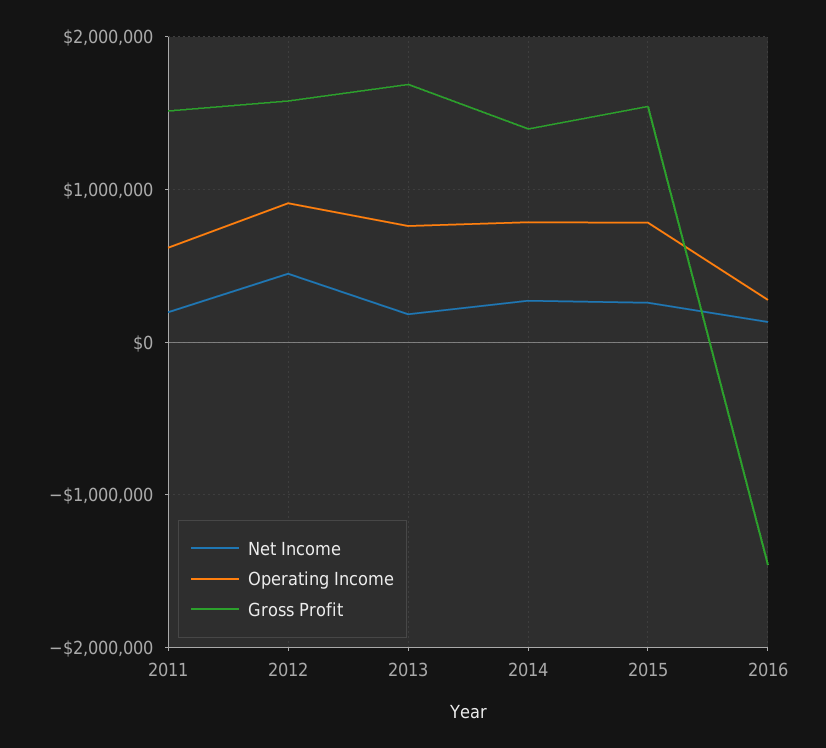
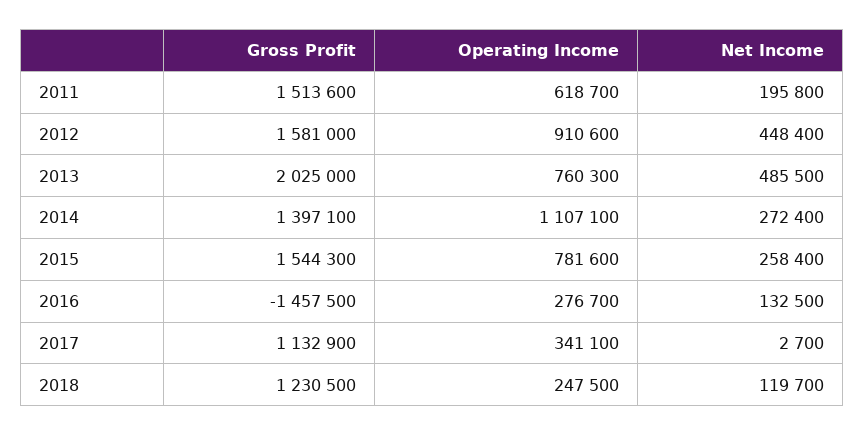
Net Income, 2013: 200000 -> 485500
Gross Profit, 2013: 1700000 -> 2025000
Operating Income, 2014: 800000 -> 1107100
Gross Profit, 2017: none -> 1132900
Operating Income, 2017: none -> 341100
Net Income, 2017: none -> 2700
Gross Profit, 2018: none -> 1230500
Operating Income, 2018: none -> 247500
Net Income, 2018: none -> 119700

